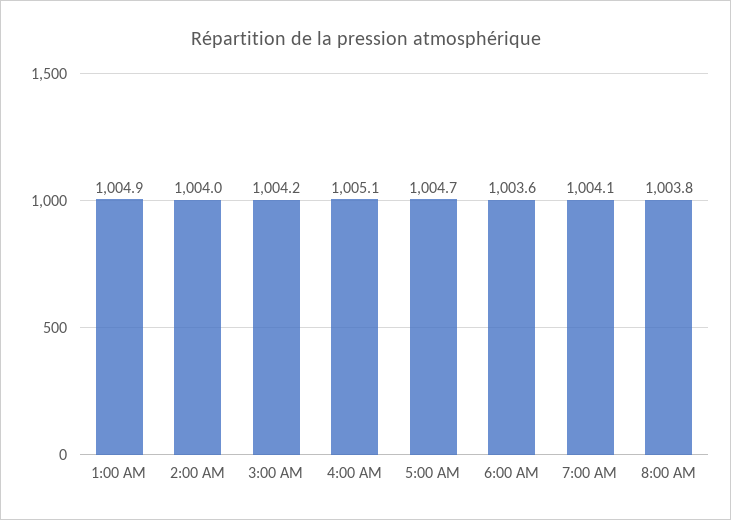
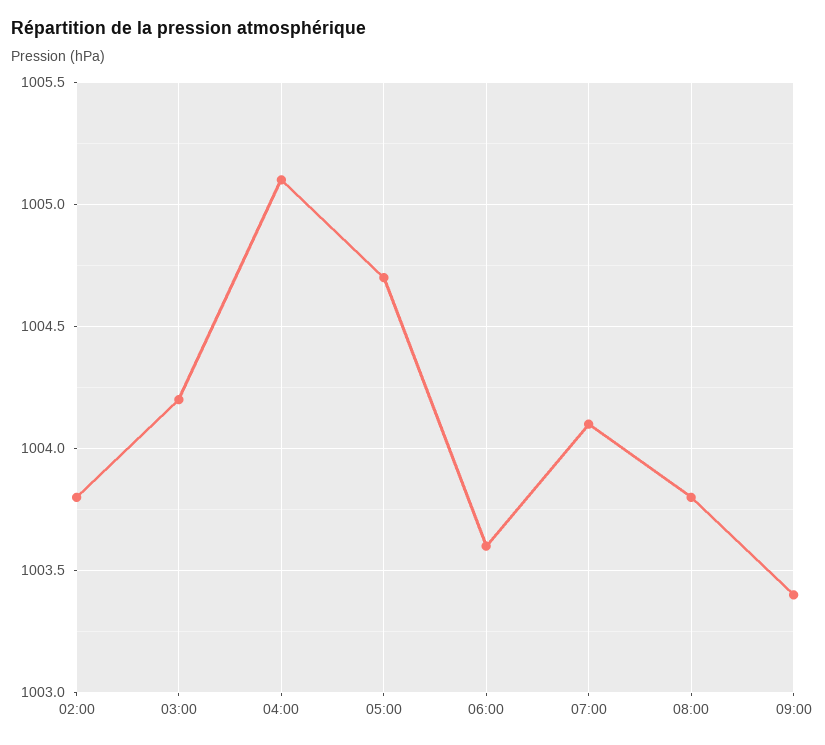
1:00 AM: 1004.9 -> none
2:00 AM: 1004 -> 1003.8
09:00: none -> 1003.4

